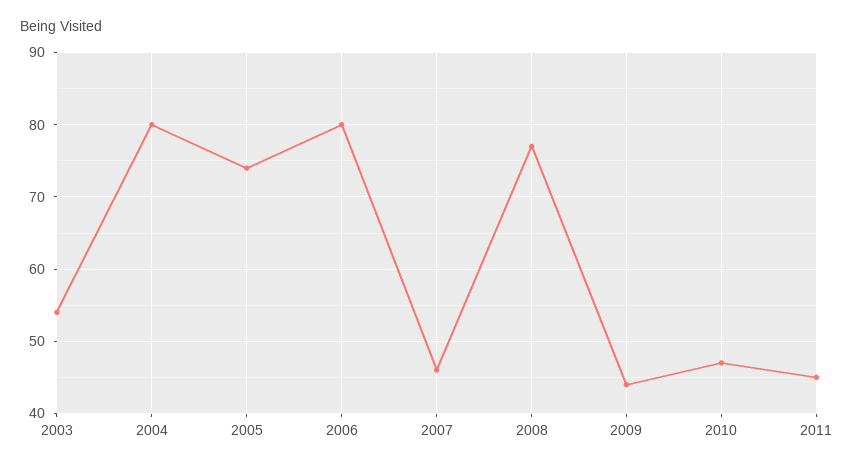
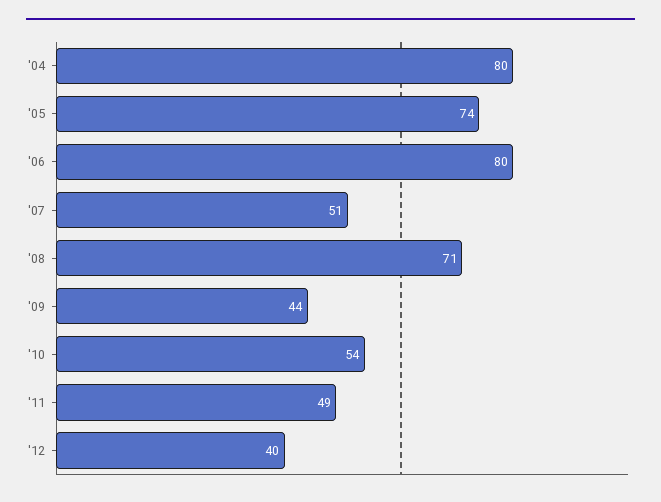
2003: 54 -> none
2007: 46 -> 51
2008: 77 -> 71
2010: 47 -> 54
2011: 45 -> 49
'12: none -> 40

